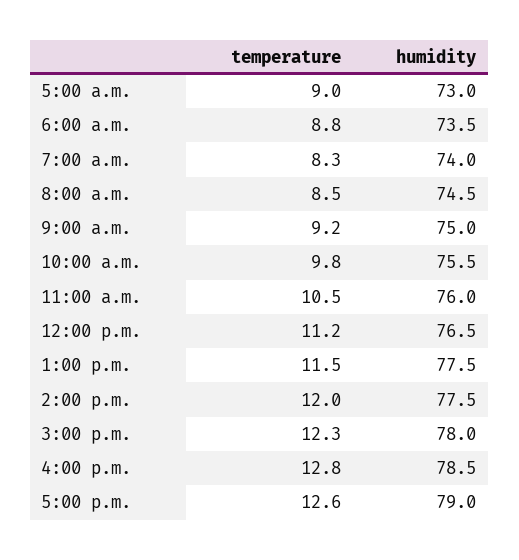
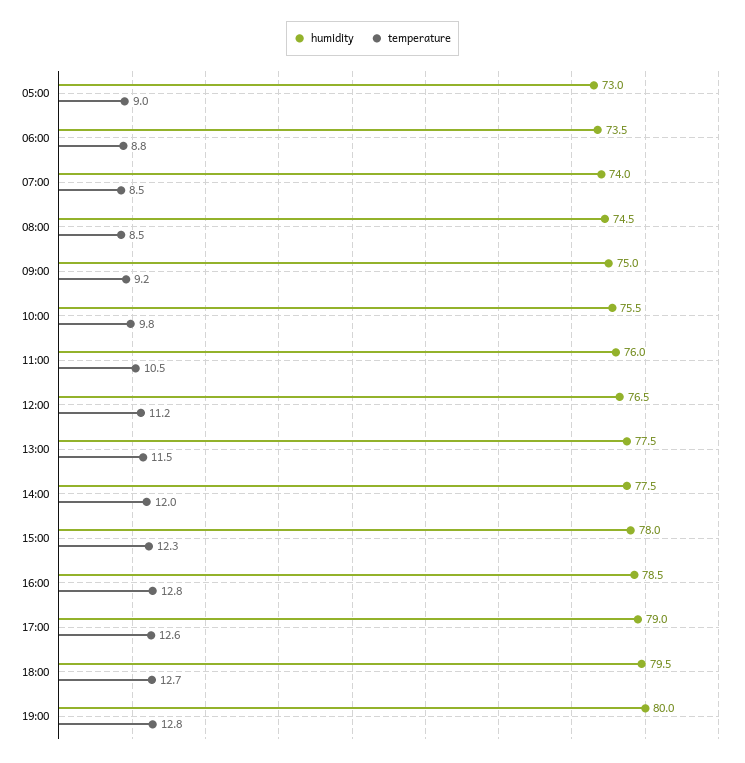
temperature, 7:00 a.m.: 8.3 -> 8.5
humidity, 18:00: none -> 79.5
temperature, 18:00: none -> 12.7
humidity, 19:00: none -> 80
temperature, 19:00: none -> 12.8

